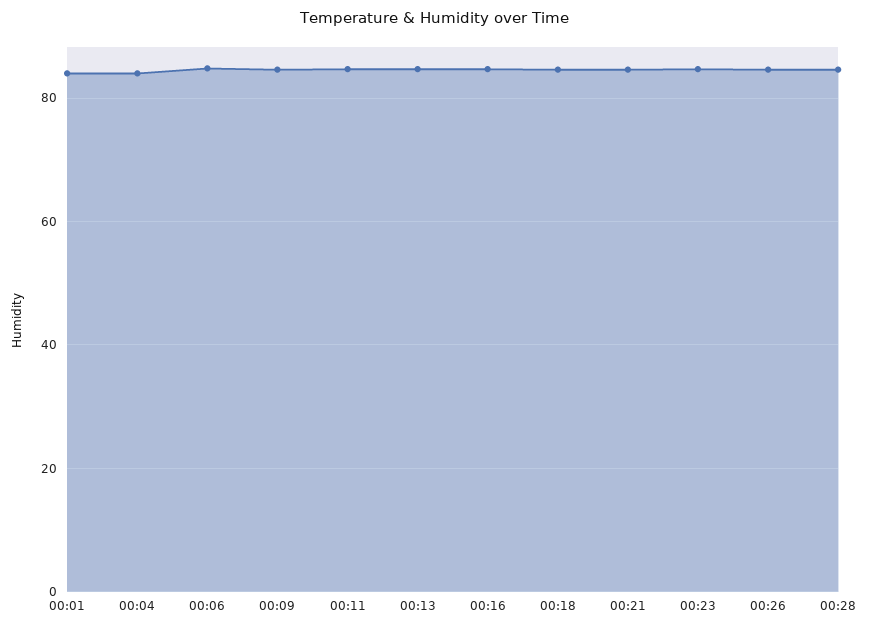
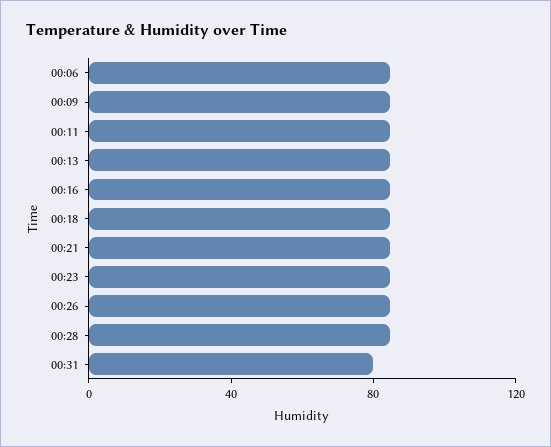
00:01: 84 -> none
00:04: 84 -> none
00:31: none -> 80

